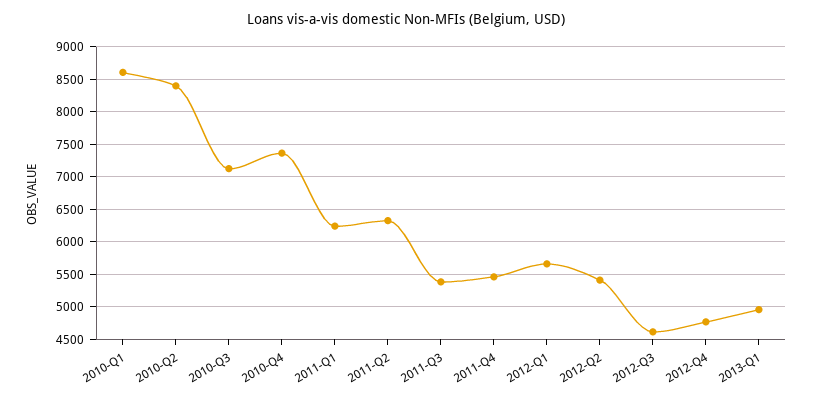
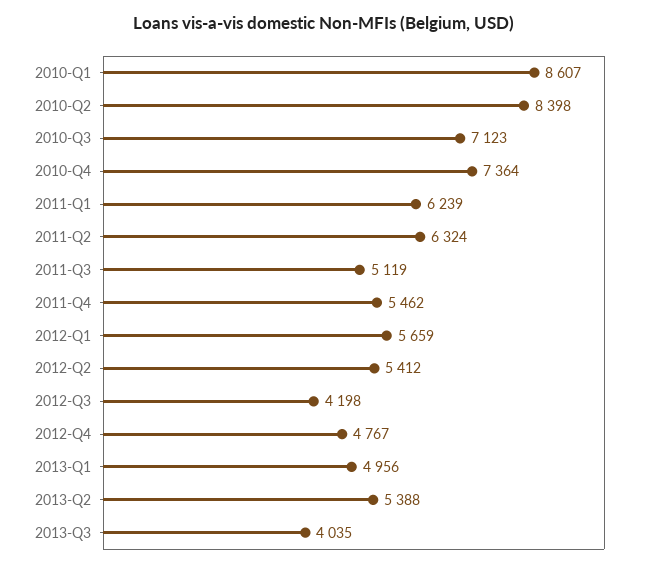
2011-Q3: 5400 -> 5119
2012-Q3: 4600 -> 4198
2013-Q2: none -> 5388
2013-Q3: none -> 4035

